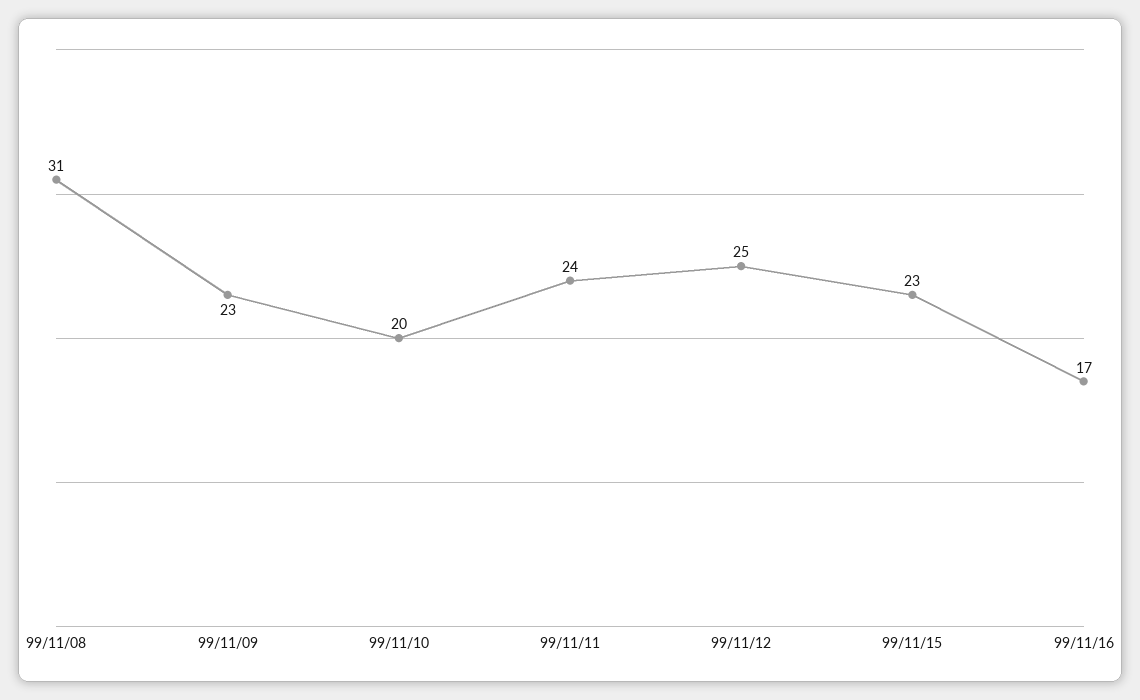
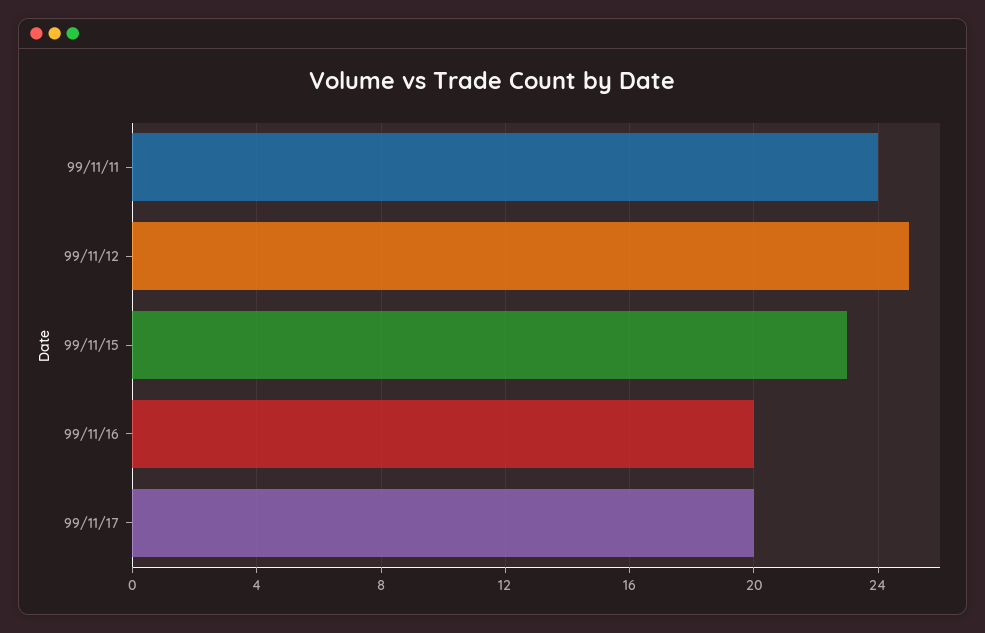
99/11/08: 31 -> none
99/11/09: 23 -> none
99/11/10: 20 -> none
99/11/16: 17 -> 20
99/11/17: none -> 20

